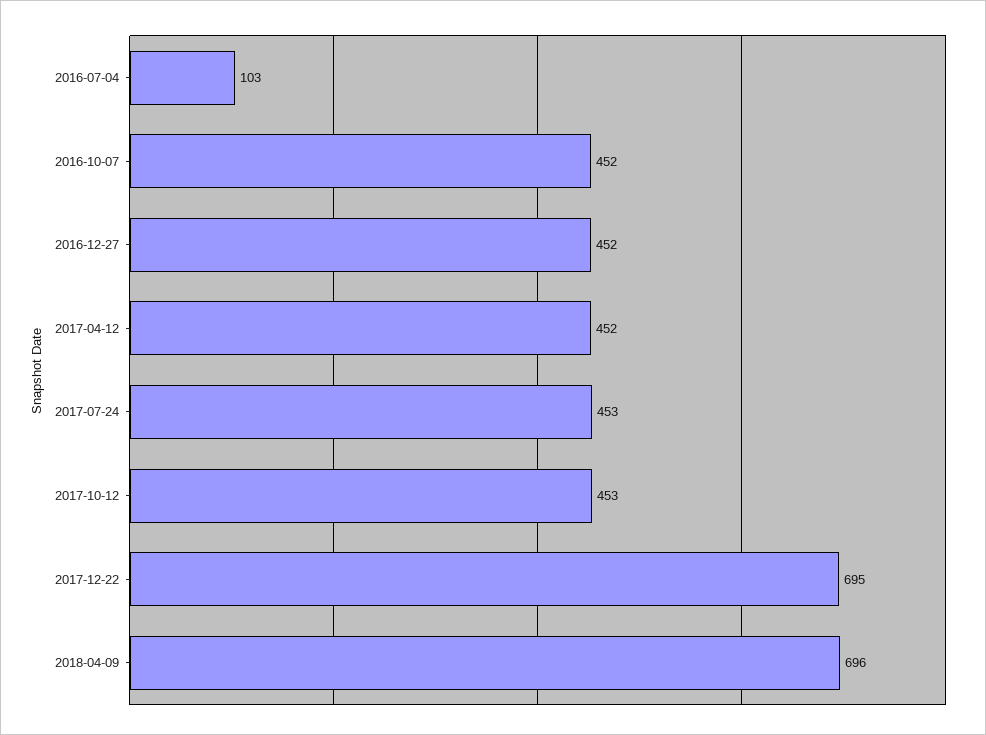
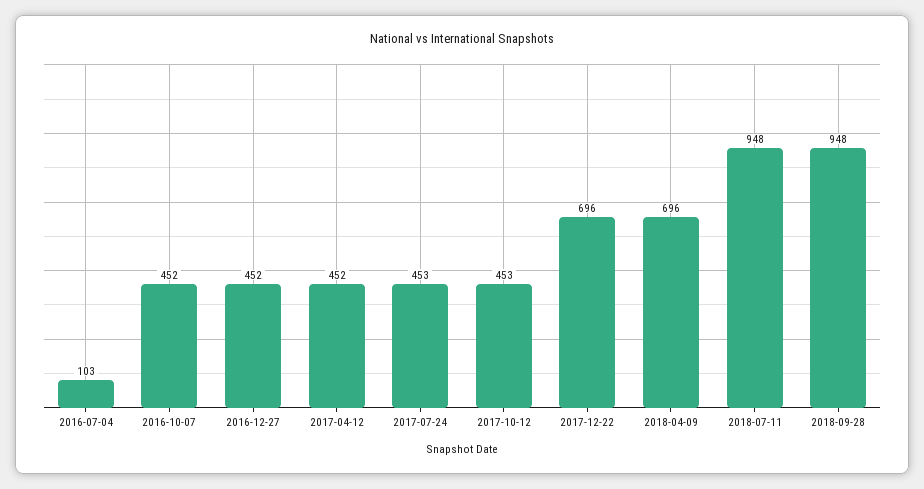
2017-12-22: 695 -> 696
2018-07-11: none -> 948
2018-09-28: none -> 948

